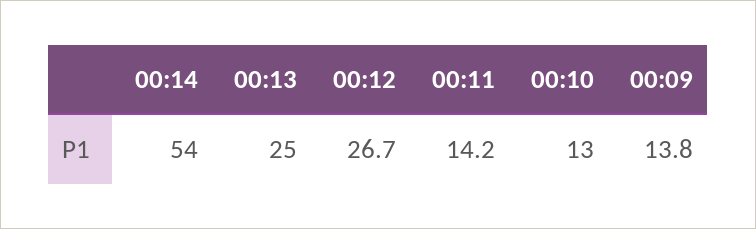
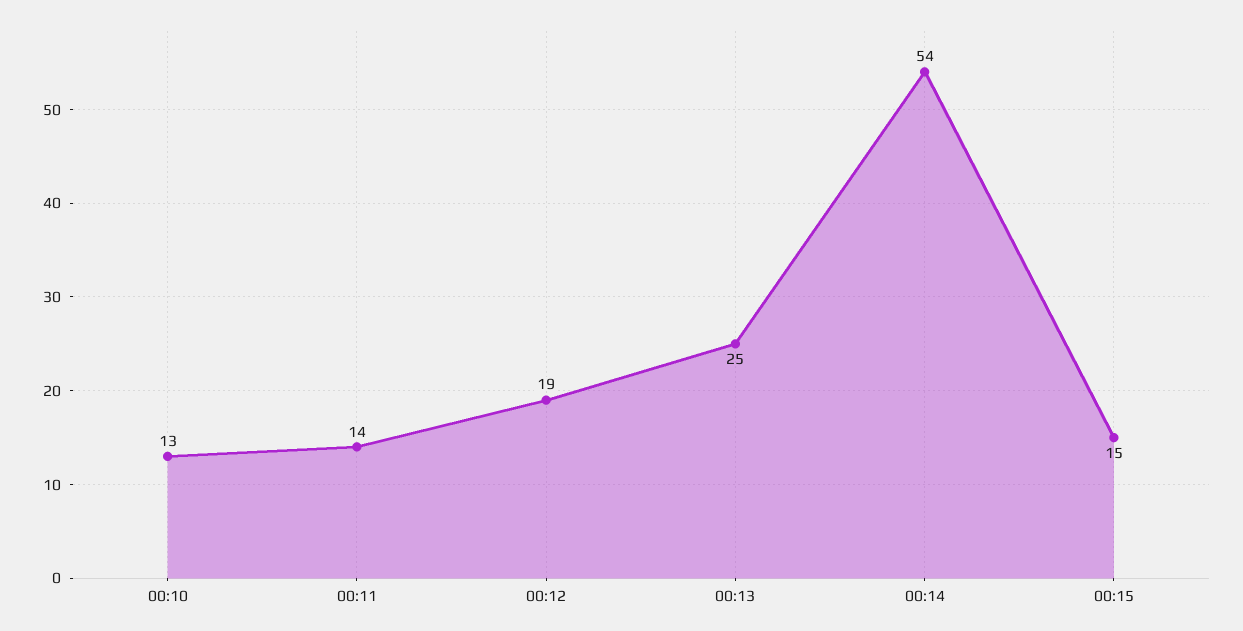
00:12: 26.7 -> 19
00:09: 13.8 -> none
00:15: none -> 15

